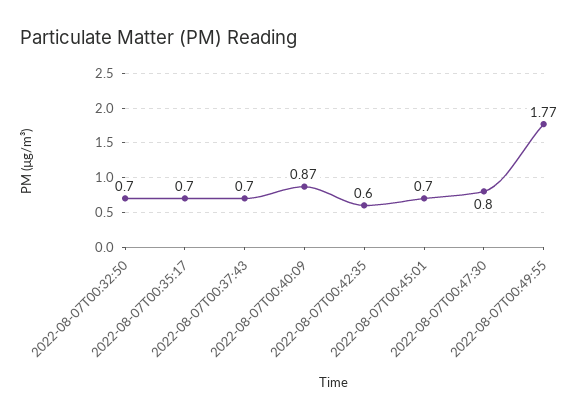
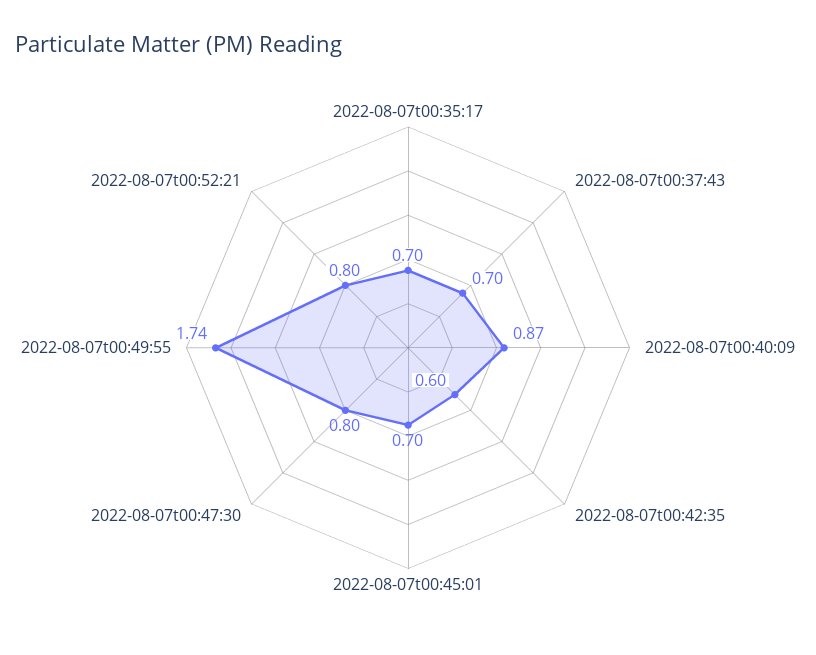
2022-08-07T00:32:50: 0.7 -> none
2022-08-07T00:49:55: 1.77 -> 1.74
2022-08-07t00:52:21: none -> 0.8

